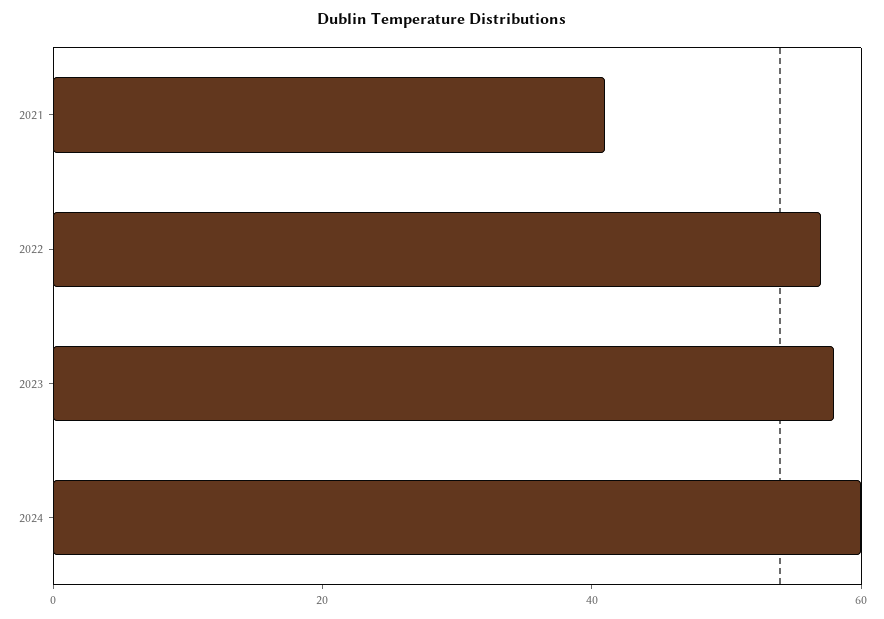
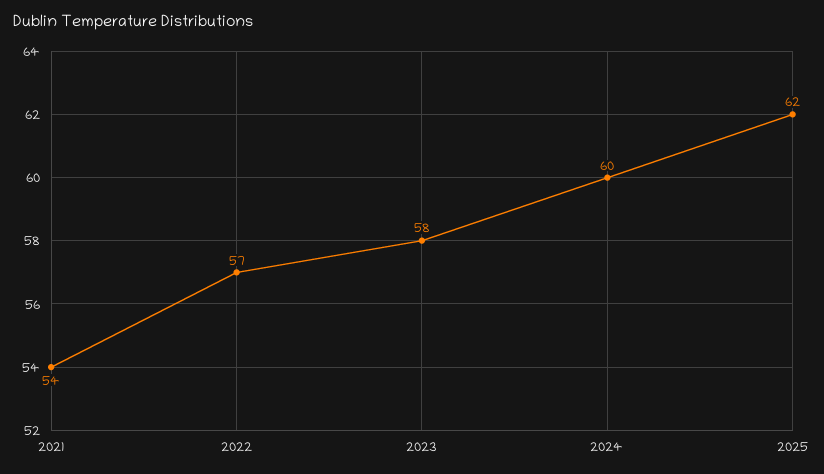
2021: 40 -> 54
2025: none -> 62

